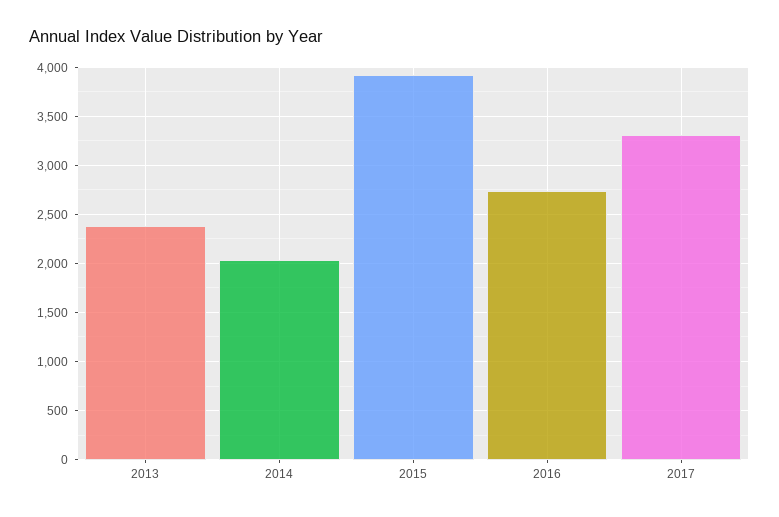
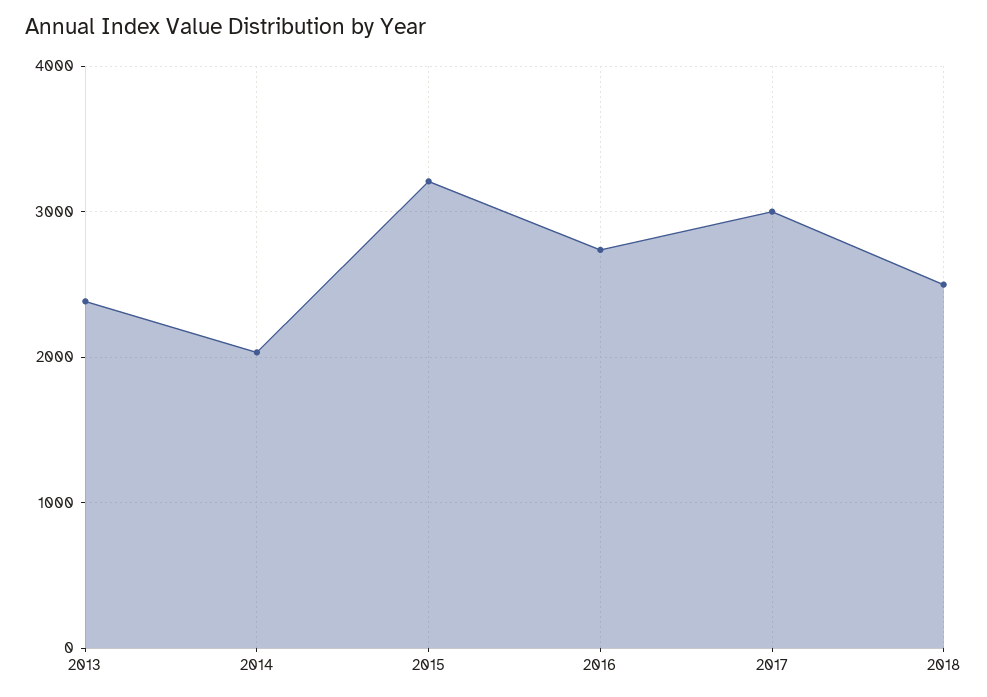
2015: 3900 -> 3200
2017: 3300 -> 3000
2018: none -> 2500

